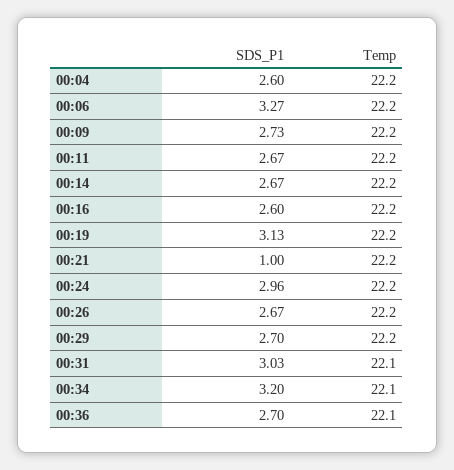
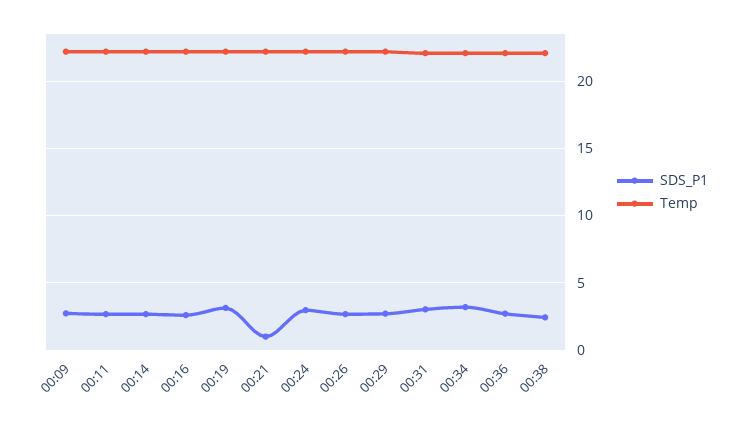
SDS_P1, 00:04: 2.6 -> none
Temp, 00:04: 22.2 -> none
SDS_P1, 00:06: 3.27 -> none
Temp, 00:06: 22.2 -> none
SDS_P1, 00:38: none -> 2.5
Temp, 00:38: none -> 22

